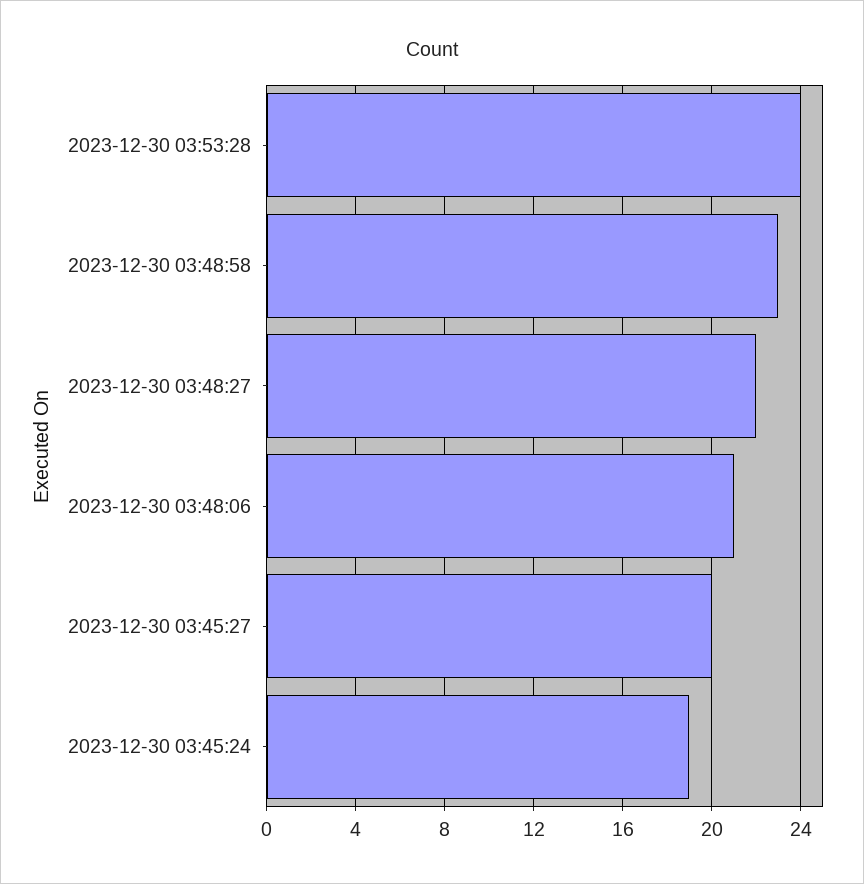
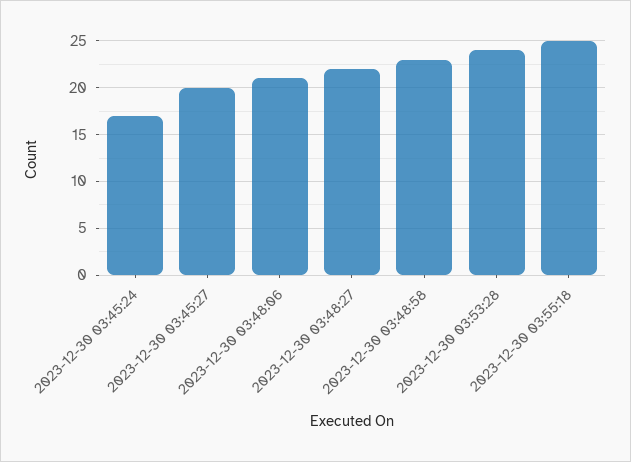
2023-12-30 03:45:24: 19 -> 17
2023-12-30 03:55:18: none -> 25

